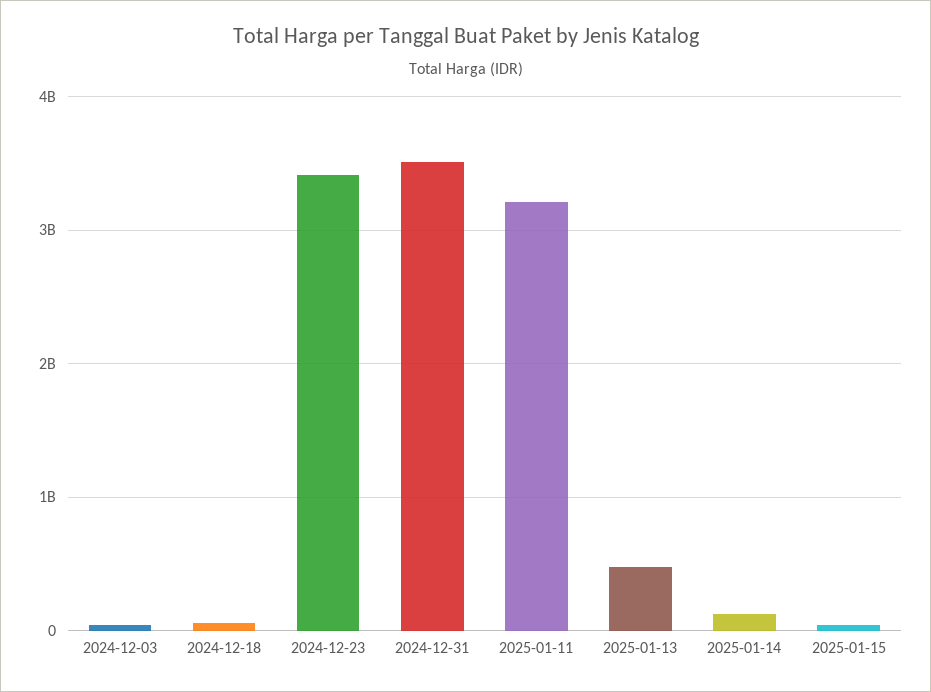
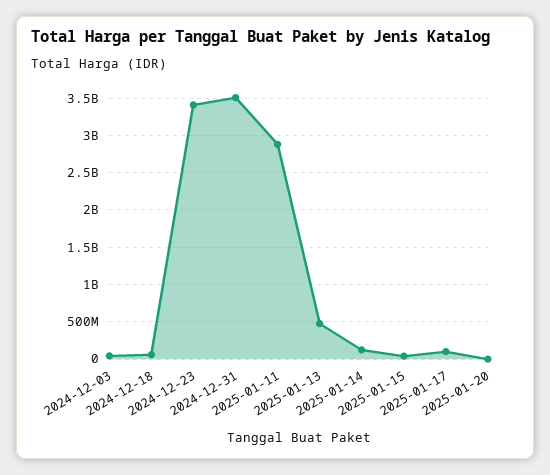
2025-01-11: 3200000000 -> 2900000000
2025-01-17: none -> 100000000
2025-01-20: none -> 0

